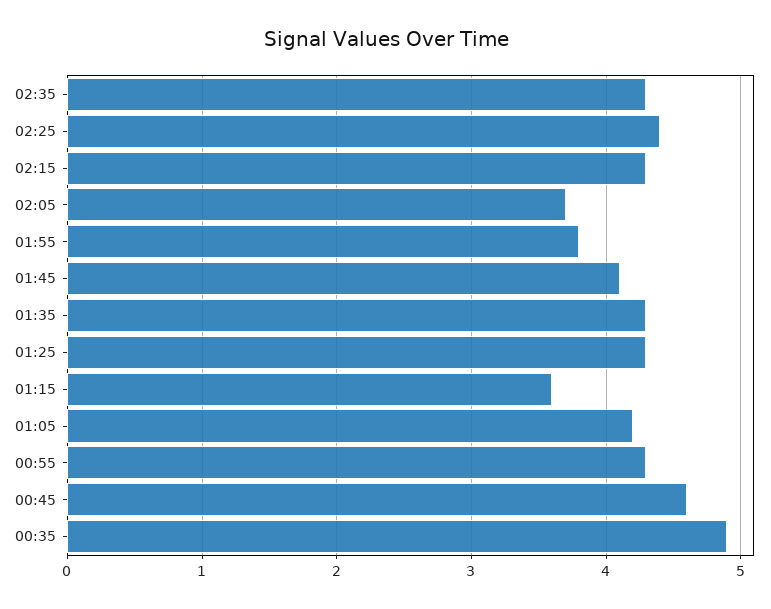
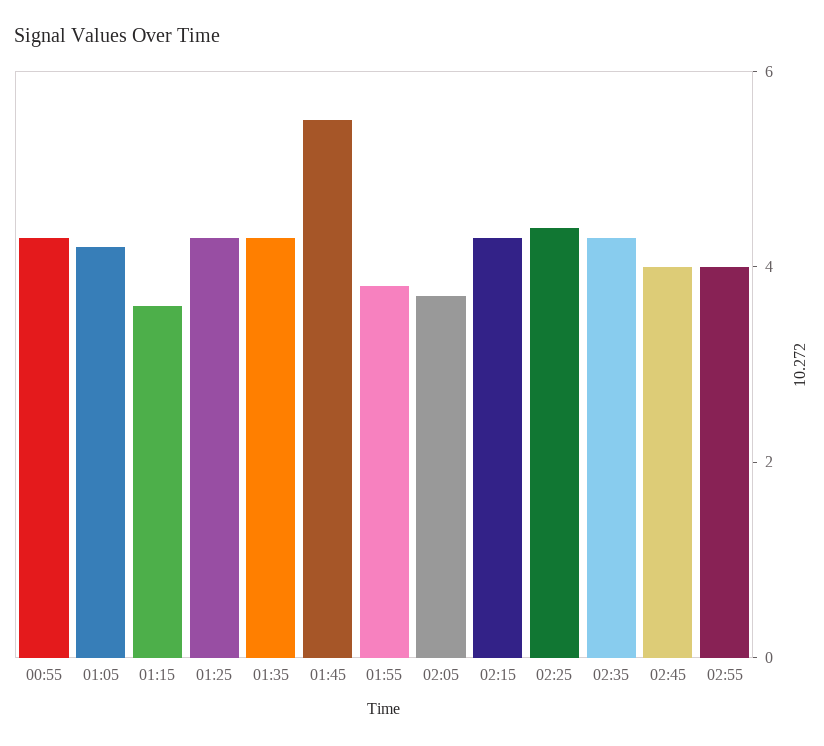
01:45: 4.1 -> 5.5
00:45: 4.6 -> none
00:35: 4.9 -> none
02:45: none -> 4
02:55: none -> 4

